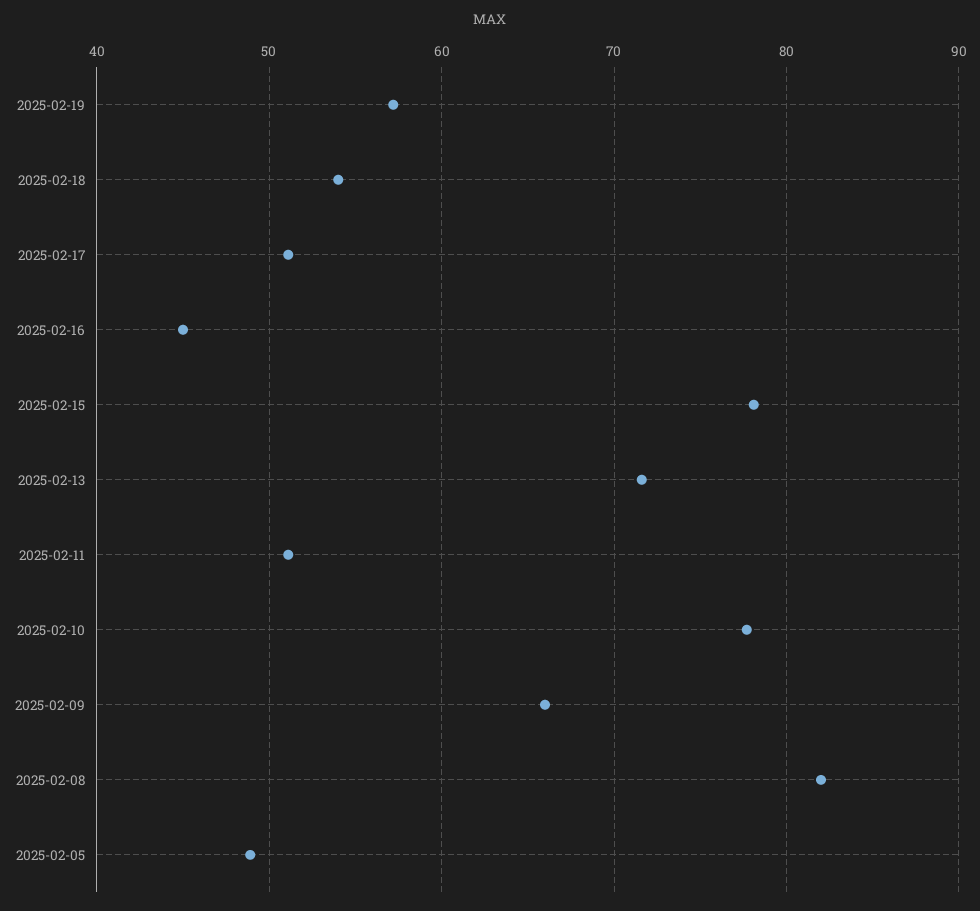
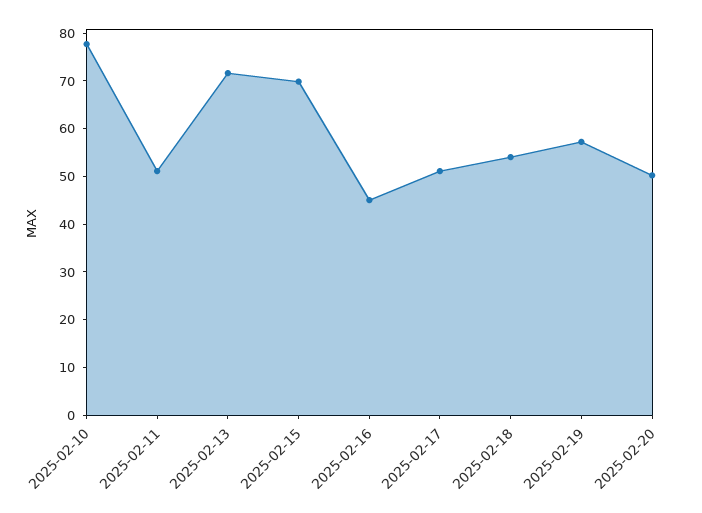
2025-02-15: 78 -> 70
2025-02-09: 66 -> none
2025-02-08: 82 -> none
2025-02-05: 49 -> none
2025-02-20: none -> 50

